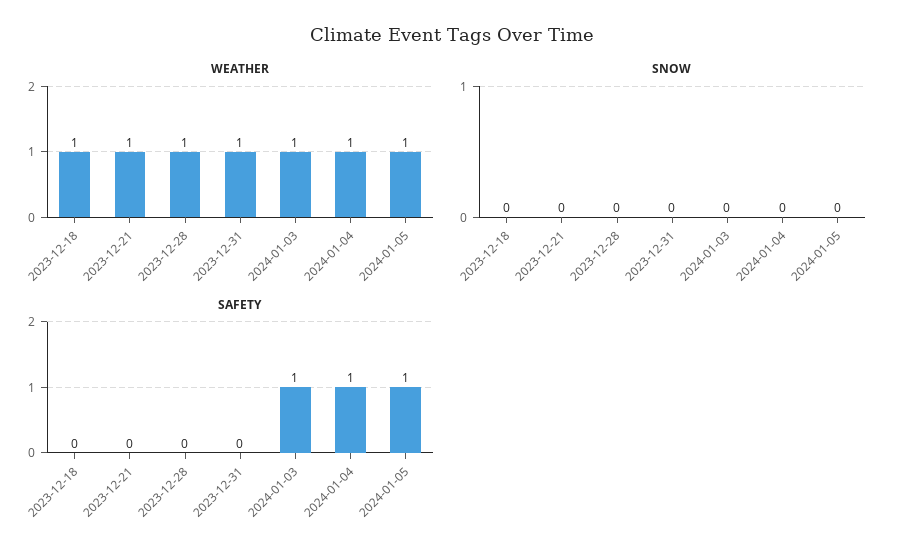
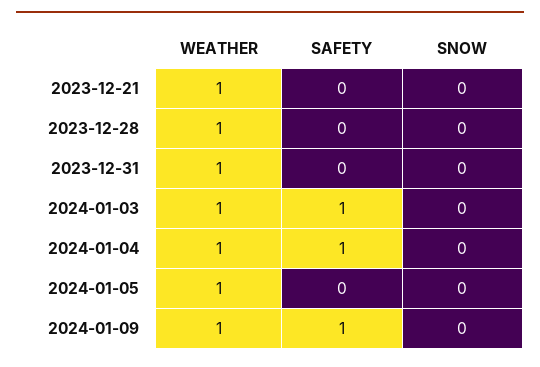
WEATHER, 2023-12-18: 1 -> none
SNOW, 2023-12-18: 0 -> none
SAFETY, 2023-12-18: 0 -> none
SAFETY, 2024-01-05: 1 -> 0
WEATHER, 2024-01-09: none -> 1
SAFETY, 2024-01-09: none -> 1
SNOW, 2024-01-09: none -> 0

